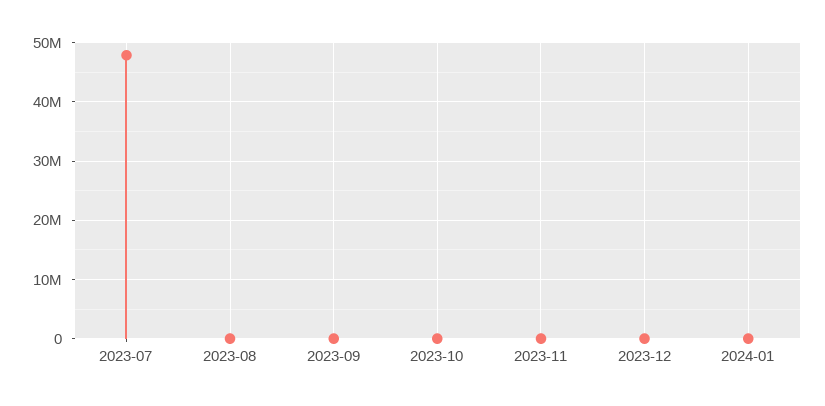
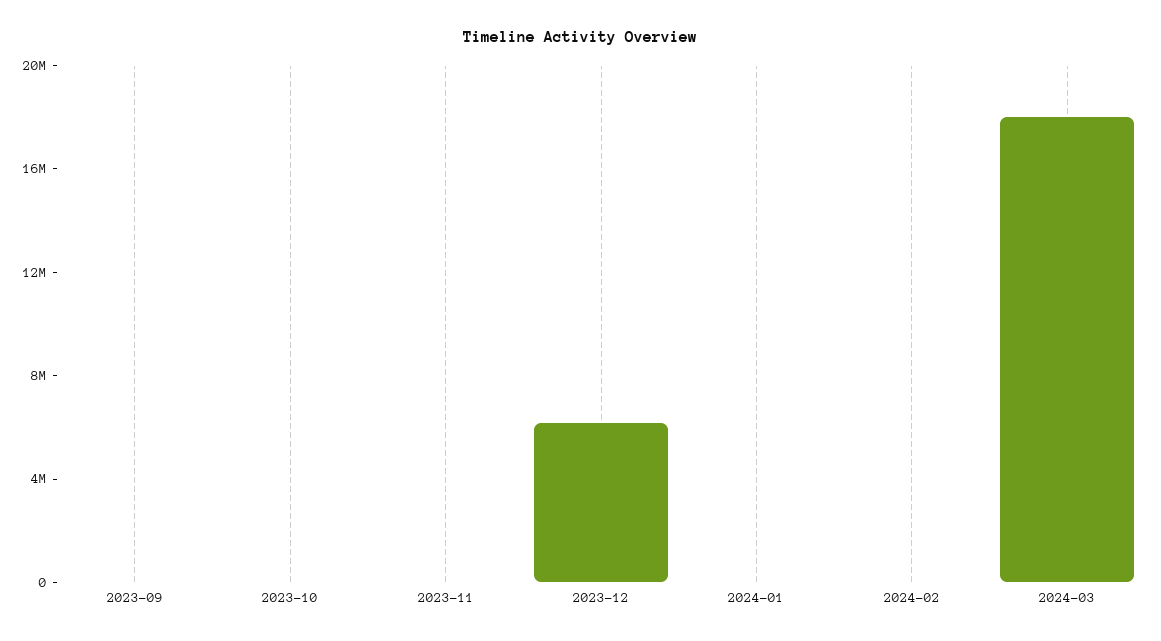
2023-07: 48000000 -> none
2023-08: 0 -> none
2023-12: 0 -> 6000000
2024-02: none -> 0
2024-03: none -> 18000000

